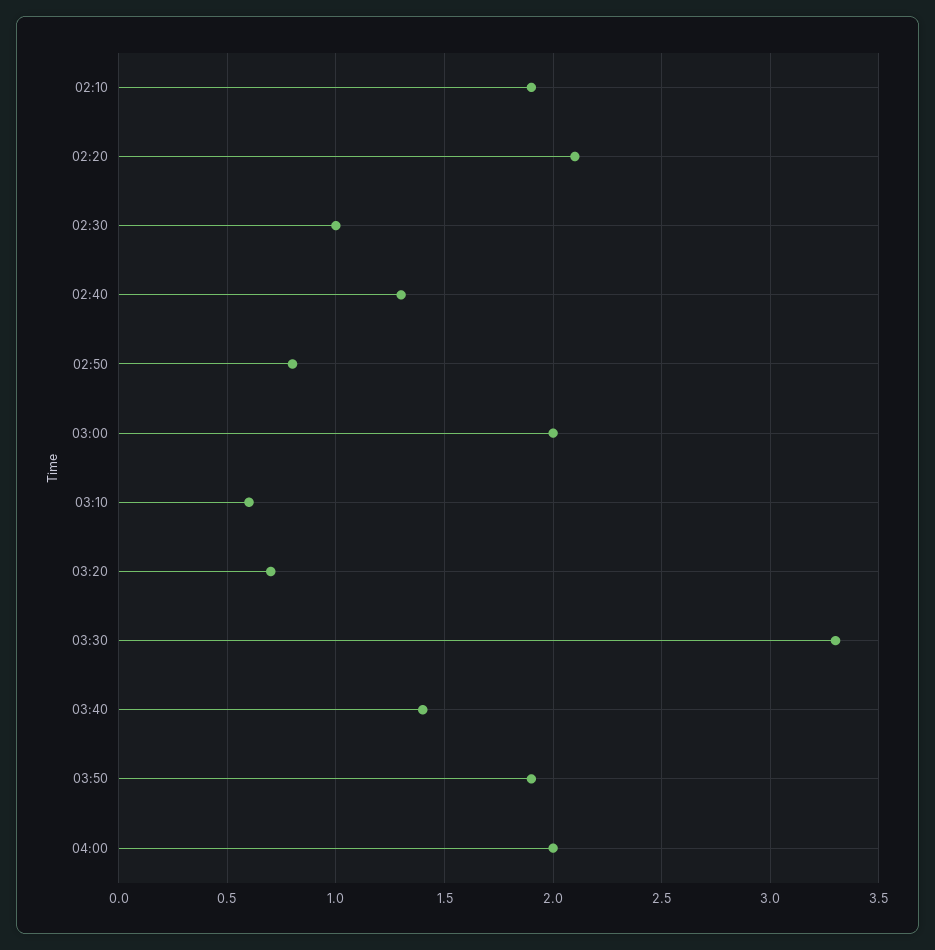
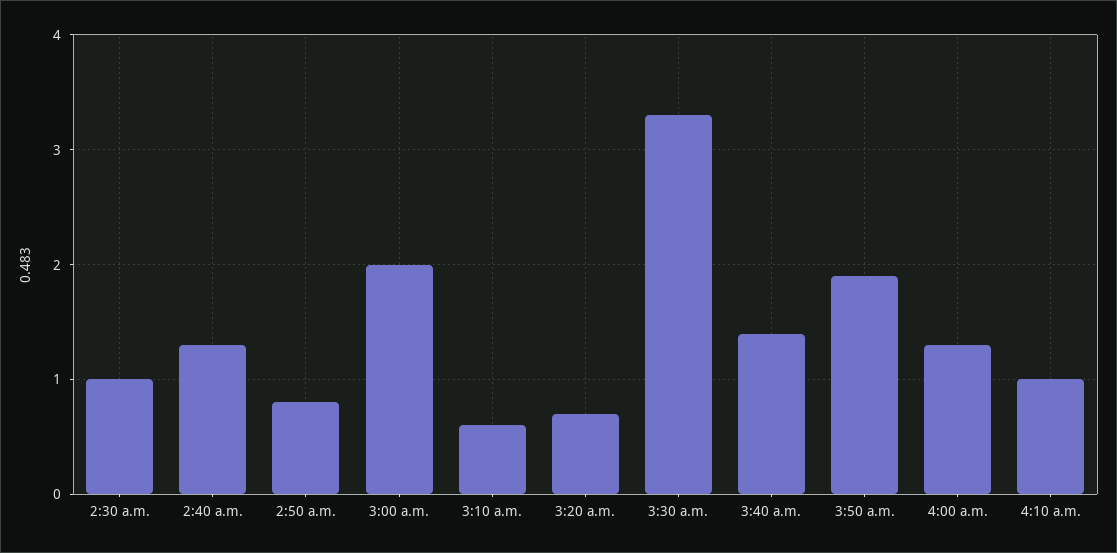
02:10: 1.9 -> none
02:20: 2.1 -> none
04:00: 2 -> 1.3
4:10 a.m.: none -> 1

